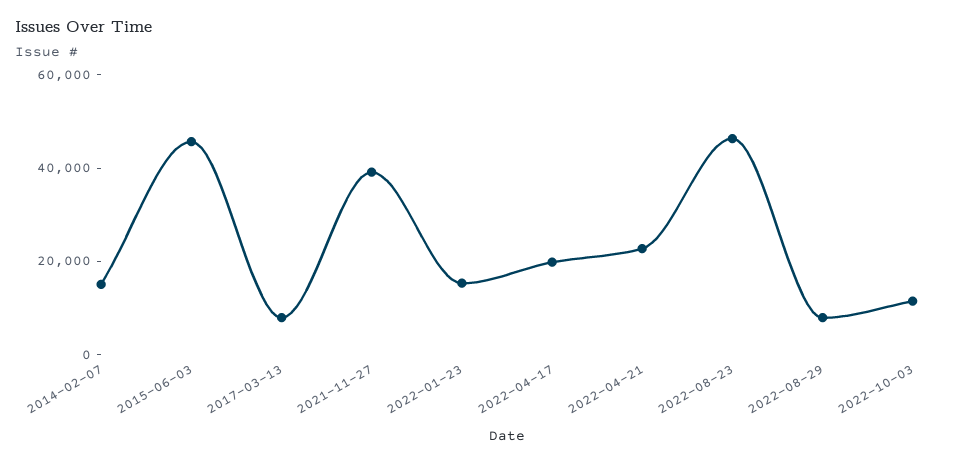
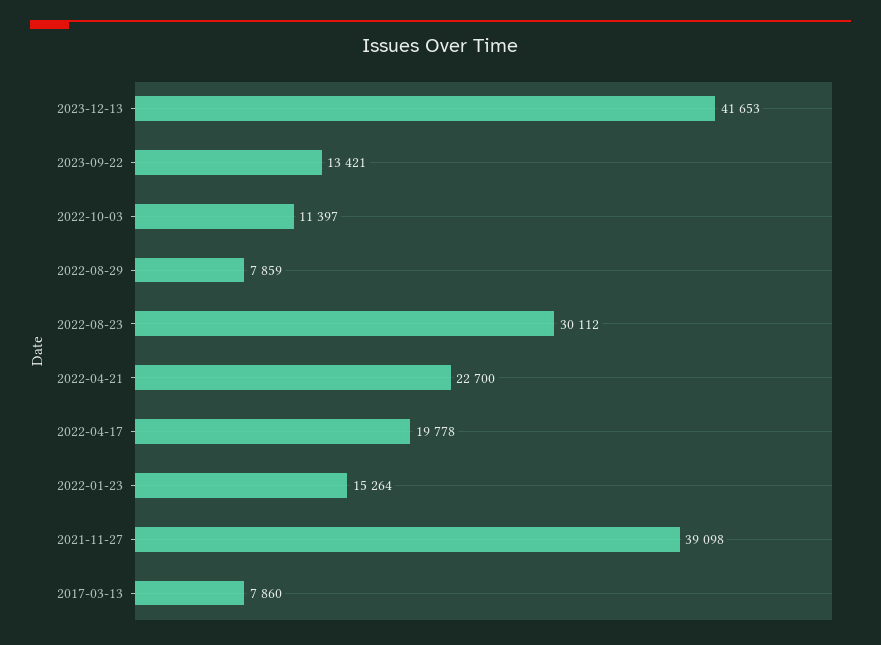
2014-02-07: 15000 -> none
2015-06-03: 45000 -> none
2022-08-23: 45000 -> 30112
2023-12-13: none -> 41653
2023-09-22: none -> 13421

